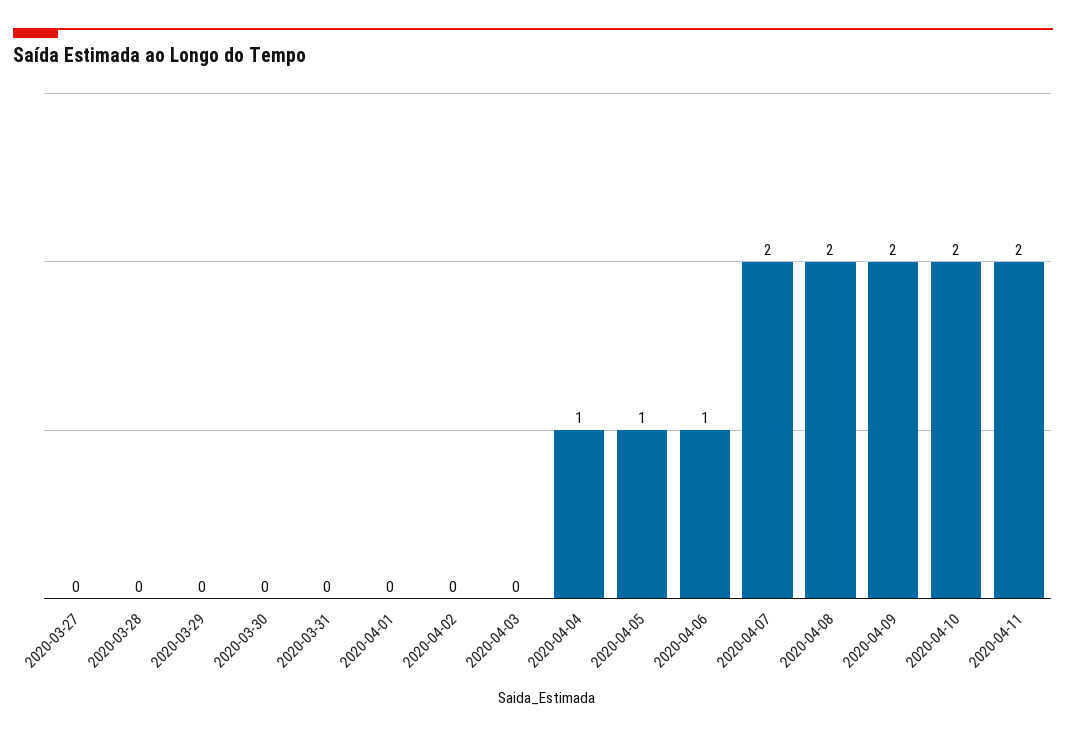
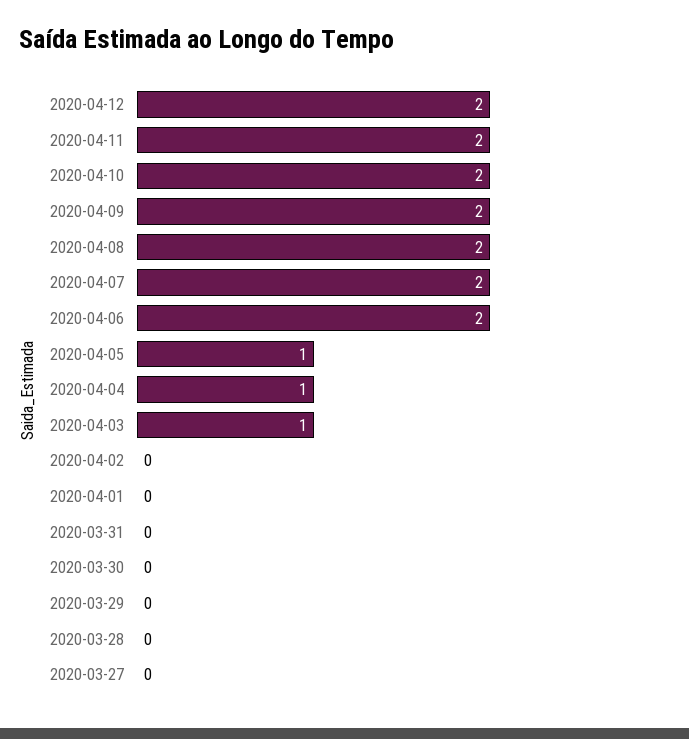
2020-04-03: 0 -> 1
2020-04-06: 1 -> 2
2020-04-12: none -> 2

